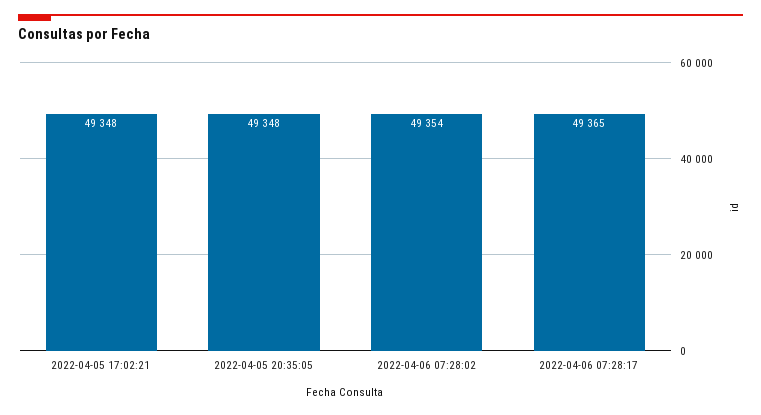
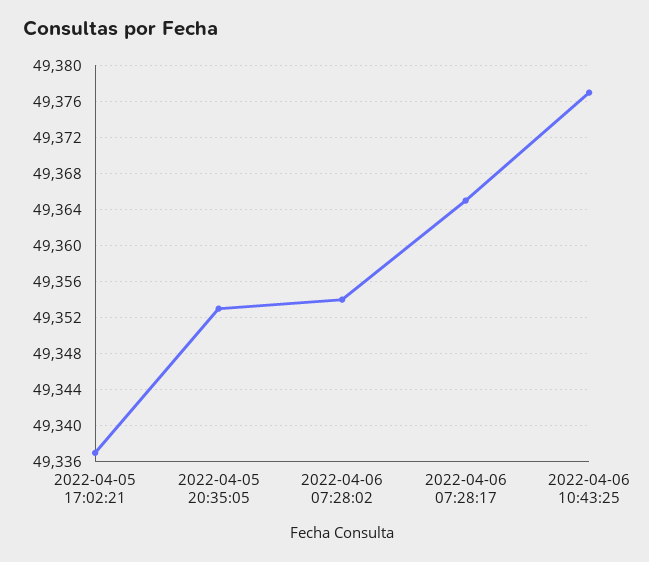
2022-04-05 17:02:21: 49348 -> 49337
2022-04-05 20:35:05: 49348 -> 49353
2022-04-06 10:43:25: none -> 49377

